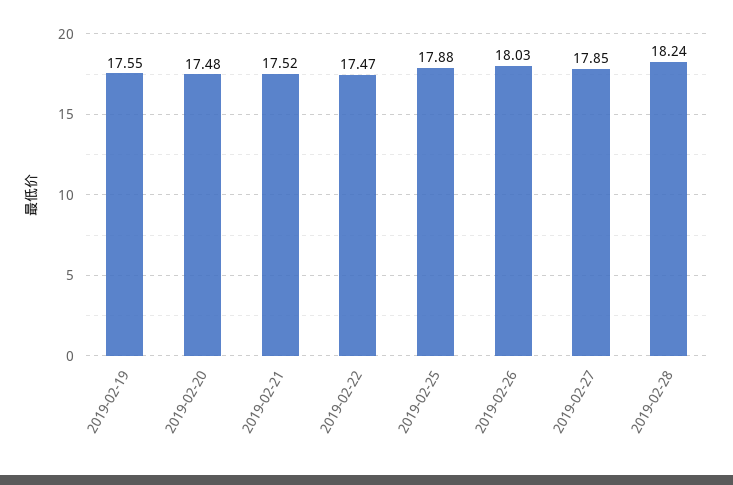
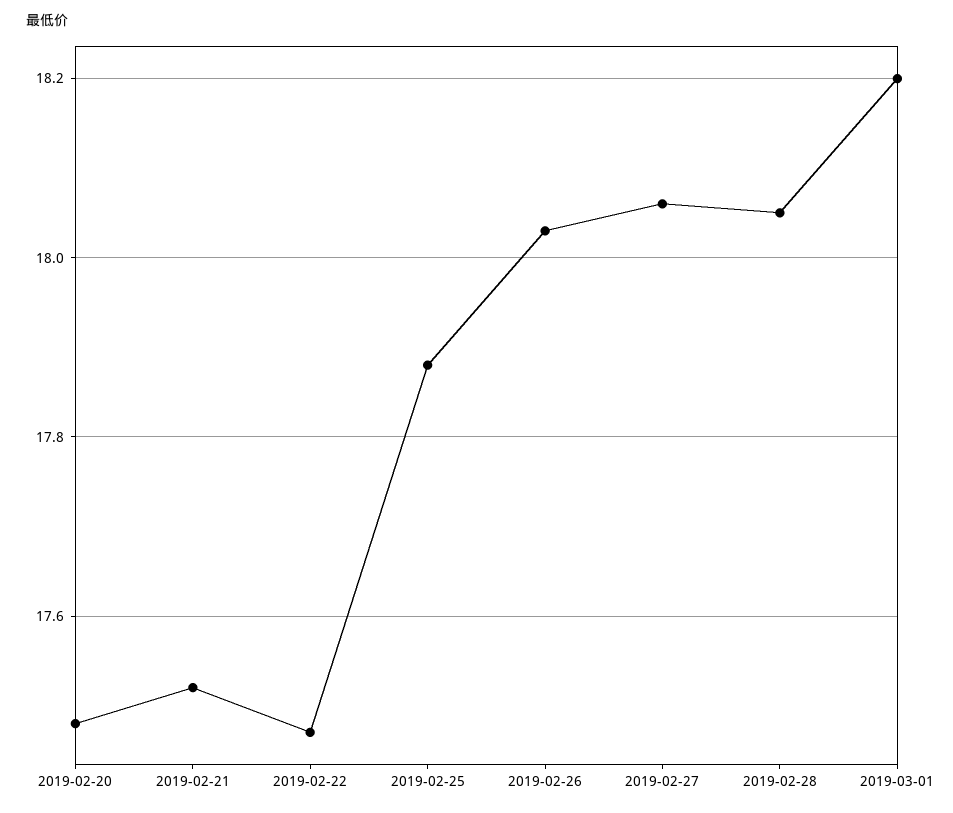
2019-02-19: 17.55 -> none
2019-02-27: 17.85 -> 18.05
2019-02-28: 18.24 -> 18.05
2019-03-01: none -> 18.2

